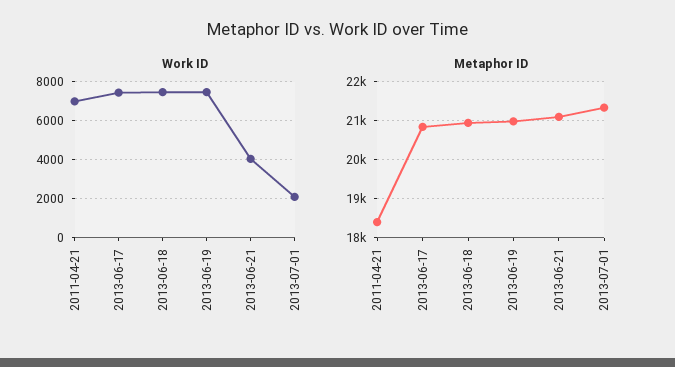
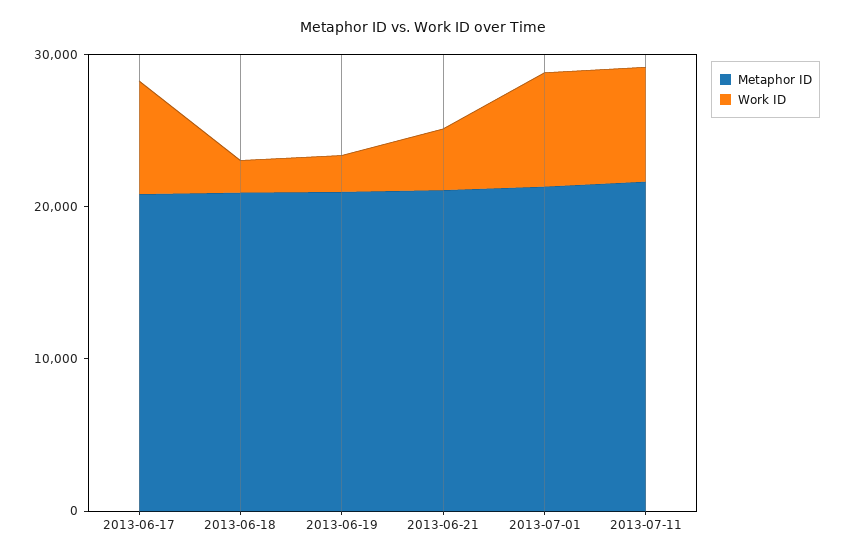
Work ID, 2011-04-21: 7000 -> none
Work ID, 2013-06-18: 7500 -> 2000
Work ID, 2013-06-19: 7500 -> 2000
Work ID, 2013-07-01: 2000 -> 8000
Metaphor ID, 2011-04-21: 18400 -> none
Metaphor ID, 2013-07-11: none -> 22000
Work ID, 2013-07-11: none -> 8000

